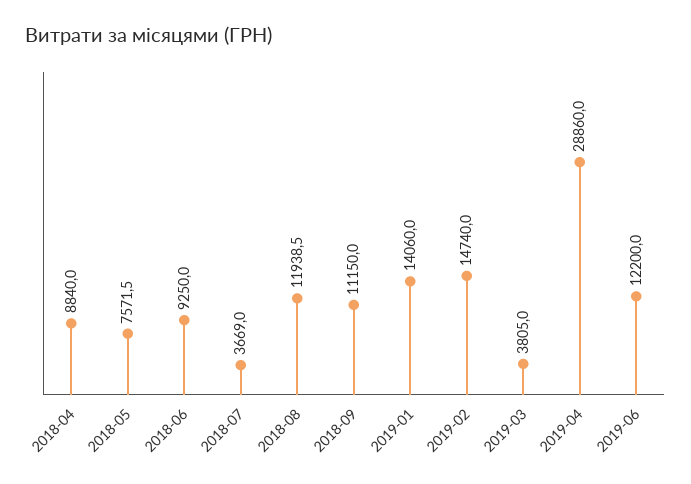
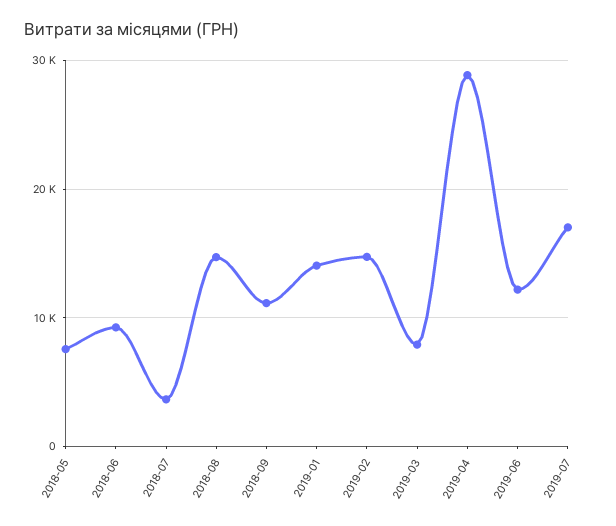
2018-04: 8840 -> none
2018-08: 11938.5 -> 15000
2019-03: 3805 -> 8000
2019-07: none -> 17000

